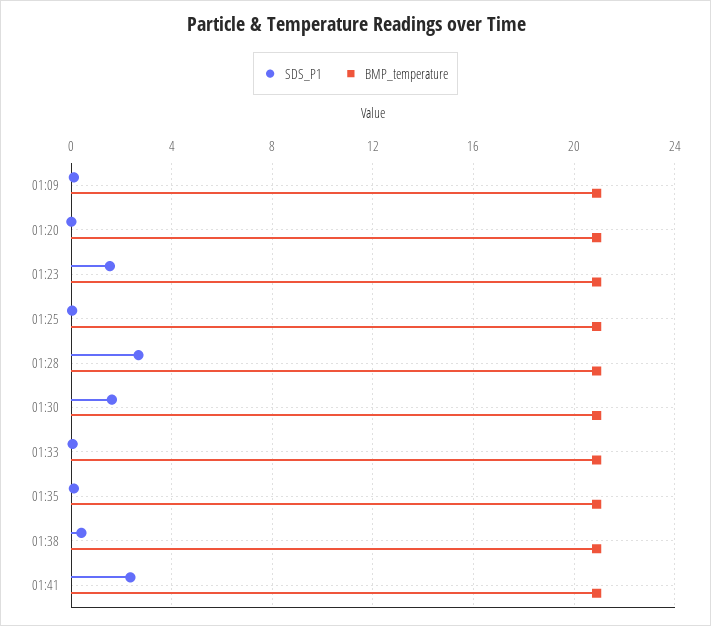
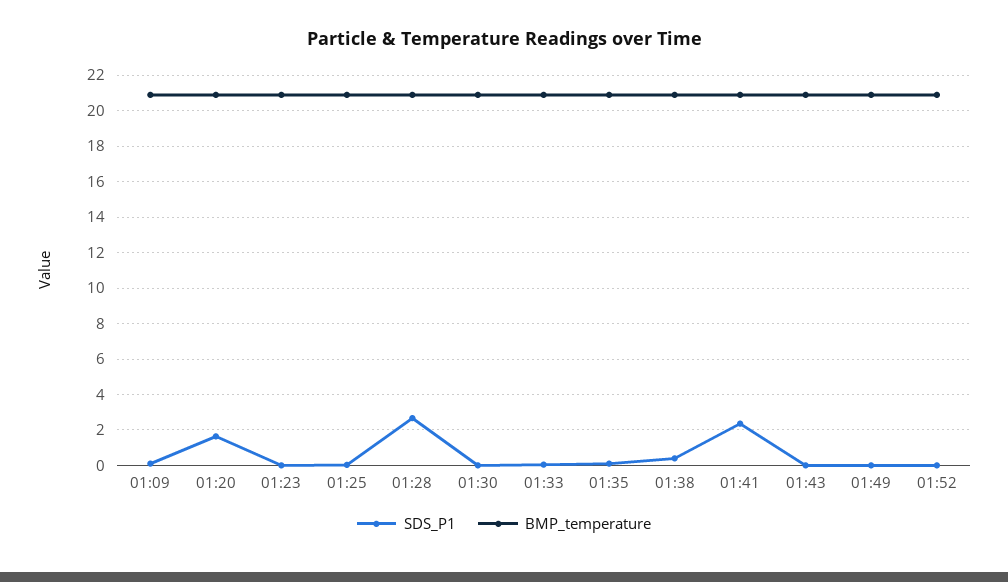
SDS_P1, 01:20: 0 -> 1.5
SDS_P1, 01:23: 1.5 -> 0
SDS_P1, 01:30: 1.5 -> 0
SDS_P1, 01:43: none -> 0
BMP_temperature, 01:43: none -> 21
SDS_P1, 01:49: none -> 0
BMP_temperature, 01:49: none -> 21
SDS_P1, 01:52: none -> 0
BMP_temperature, 01:52: none -> 21

